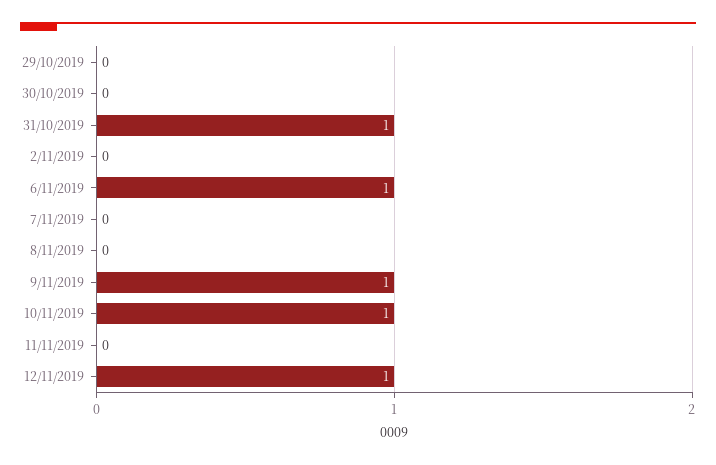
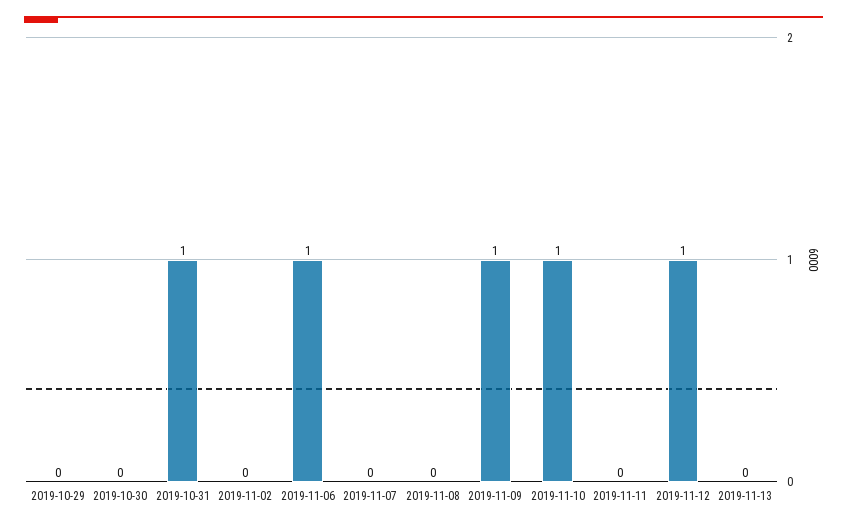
2019-11-13: none -> 0

